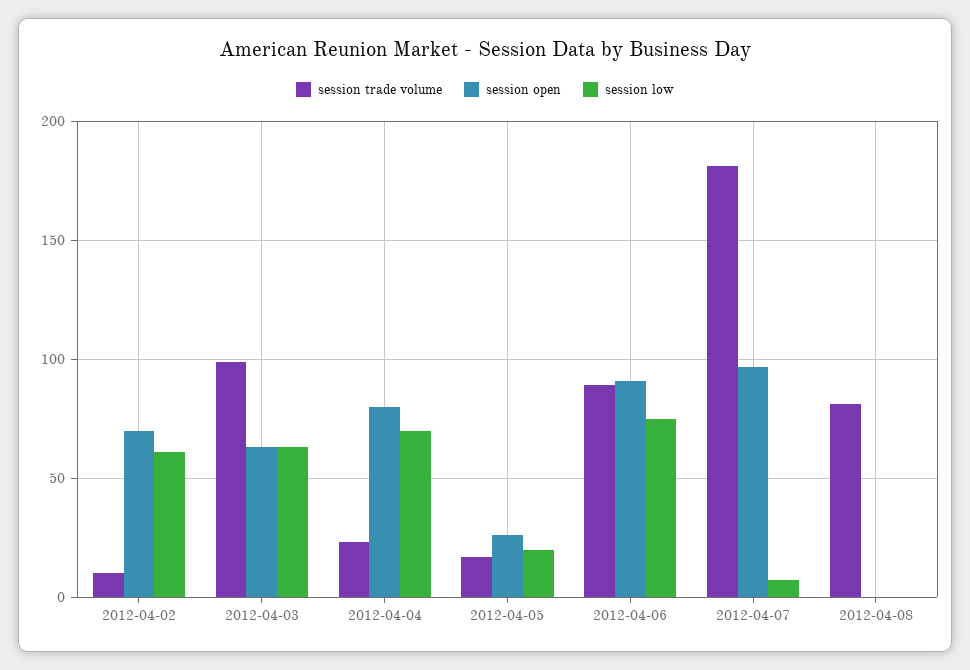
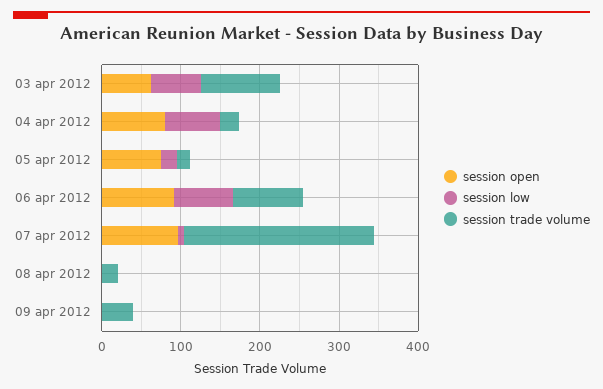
session trade volume, 2012-04-02: 10 -> none
session open, 2012-04-02: 70 -> none
session low, 2012-04-02: 60 -> none
session open, 2012-04-05: 25 -> 80
session trade volume, 2012-04-07: 180 -> 240
session trade volume, 2012-04-08: 80 -> 20
session open, 09 apr 2012: none -> 0
session low, 09 apr 2012: none -> 0
session trade volume, 09 apr 2012: none -> 40

